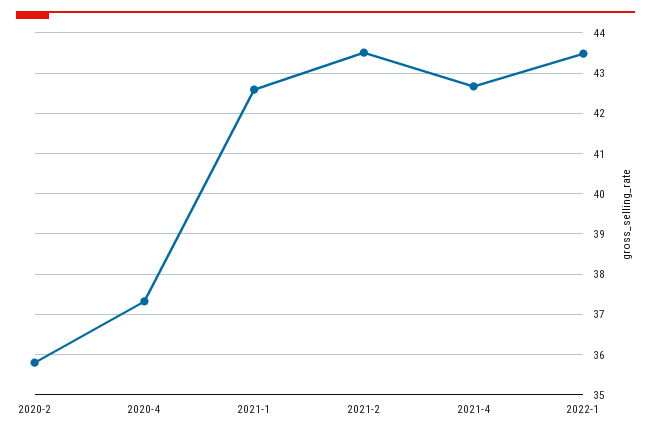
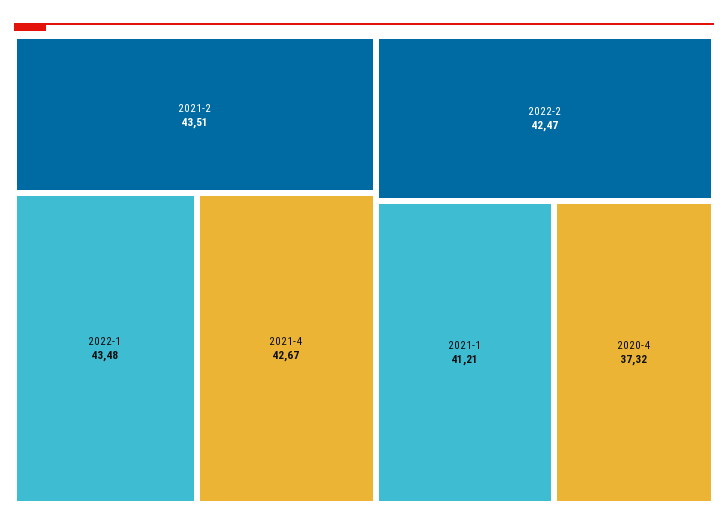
2020-2: 35.8 -> none
2021-1: 42.6 -> 41.21
2022-2: none -> 42.47

